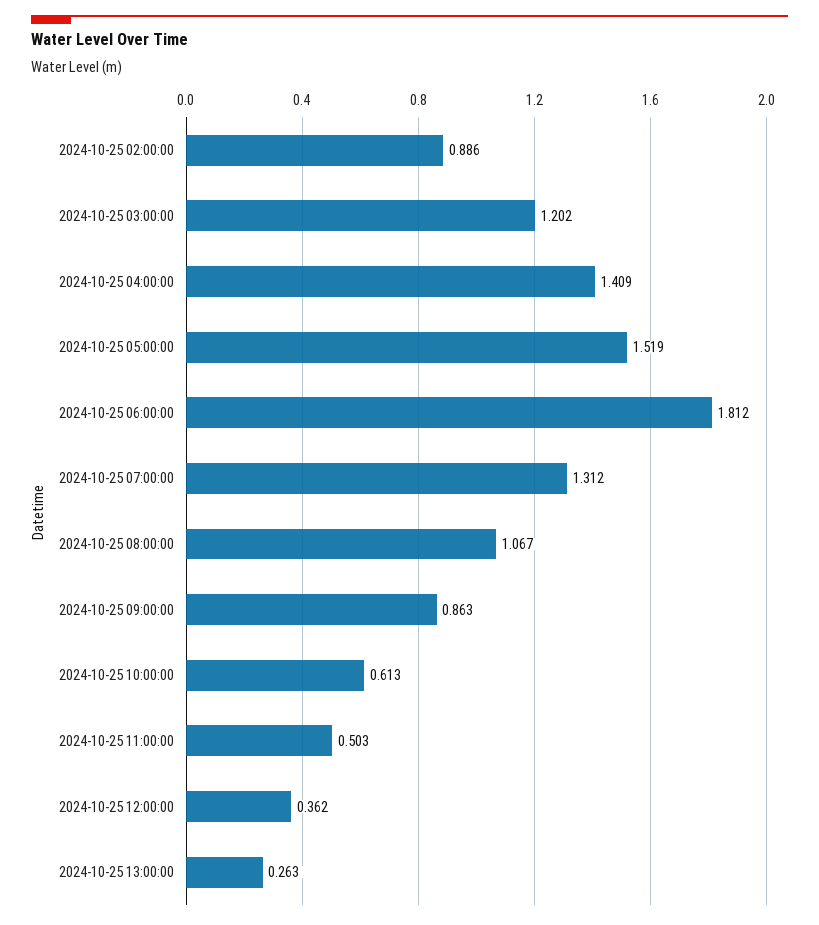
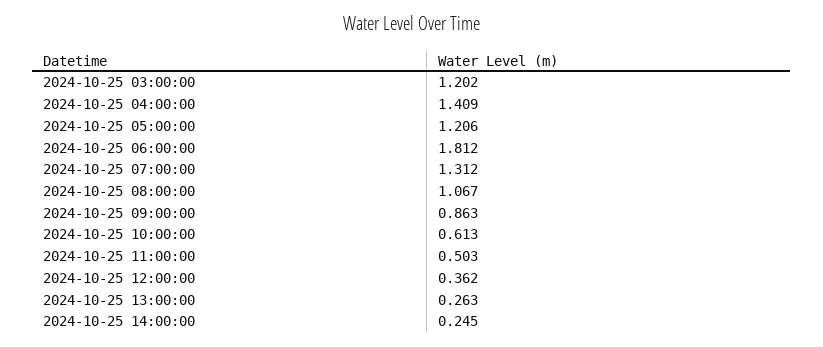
2024-10-25 02:00:00: 0.886 -> none
2024-10-25 05:00:00: 1.519 -> 1.206
2024-10-25 14:00:00: none -> 0.245

